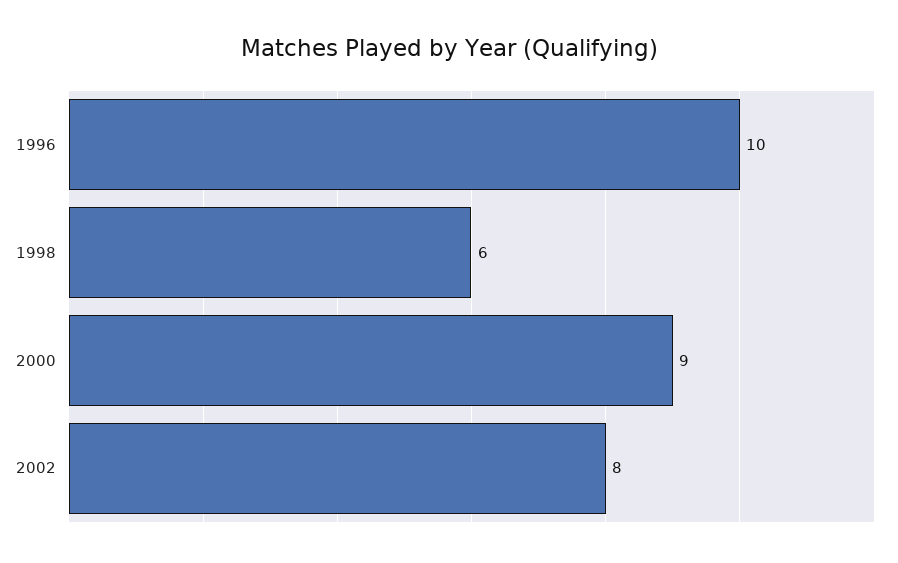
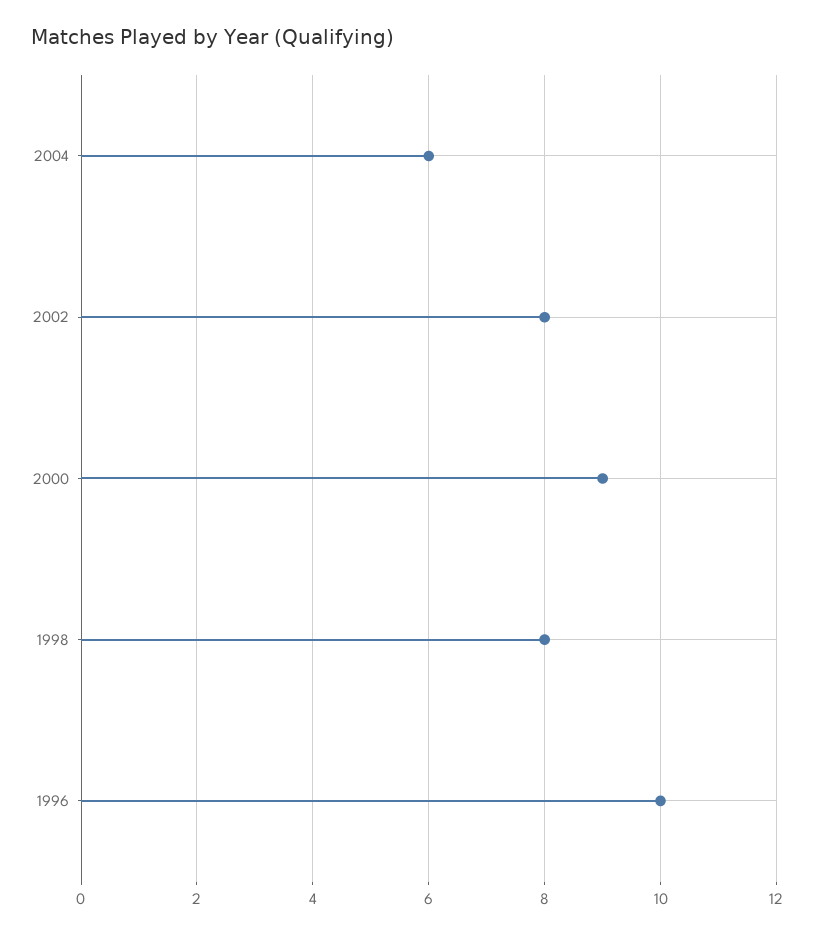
1998: 6 -> 8
2004: none -> 6

